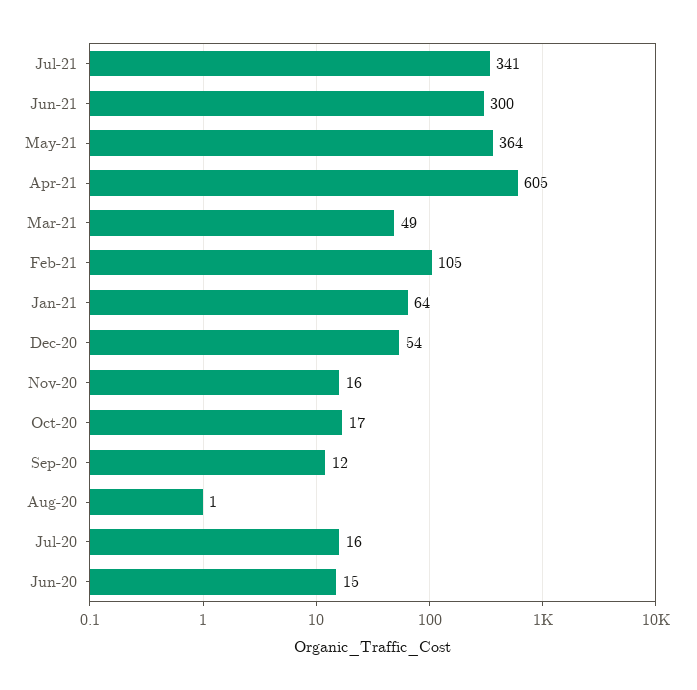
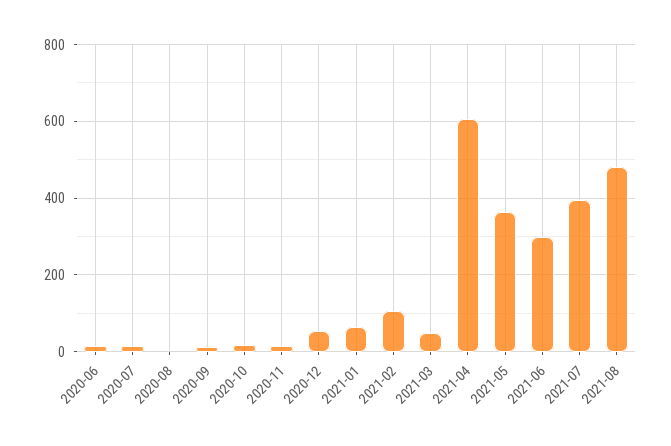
Jul-21: 341 -> 400
2021-08: none -> 480

